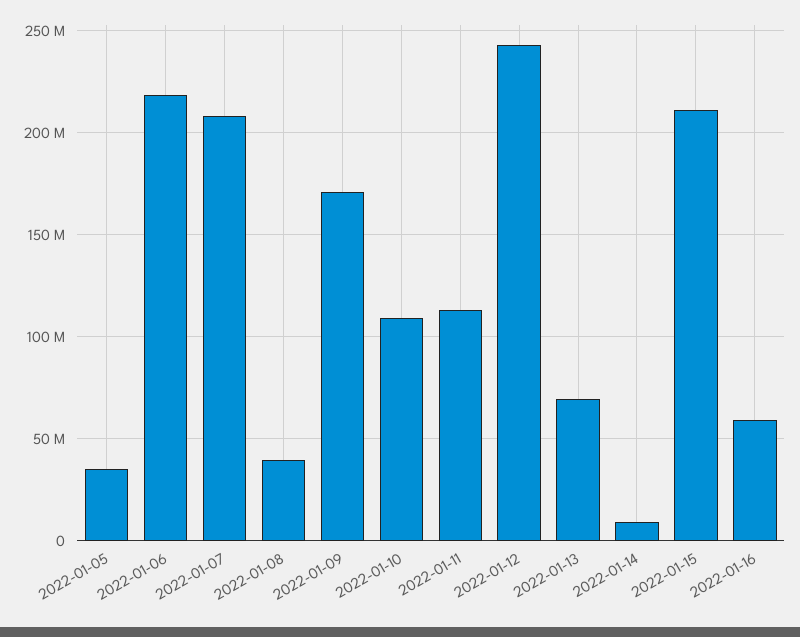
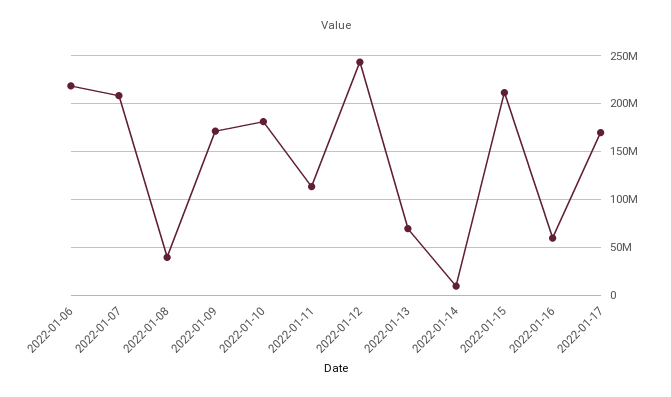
2022-01-05: 35000000 -> none
2022-01-10: 110000000 -> 180000000
2022-01-17: none -> 170000000

